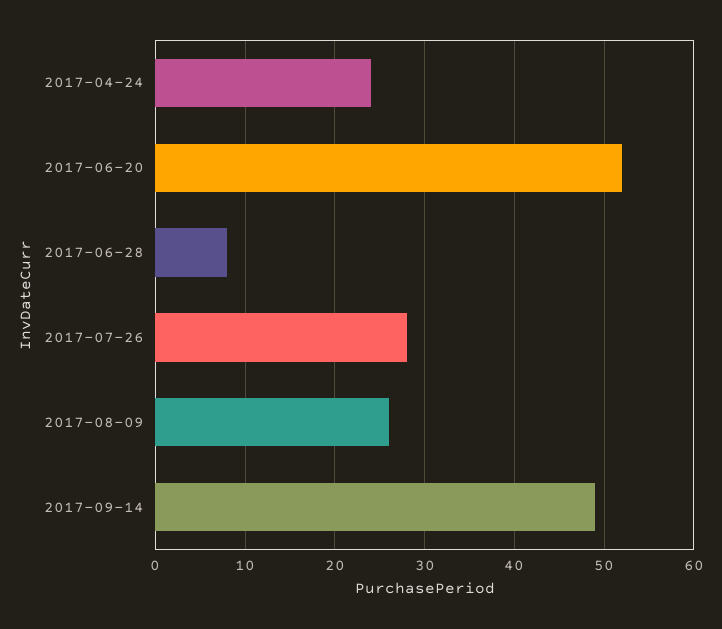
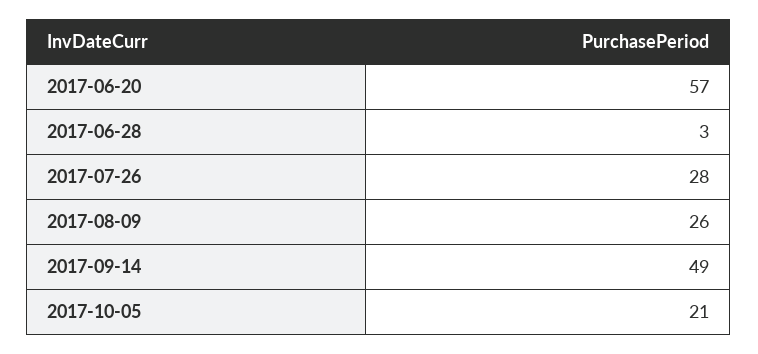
2017-04-24: 24 -> none
2017-06-20: 52 -> 57
2017-06-28: 8 -> 3
2017-10-05: none -> 21

